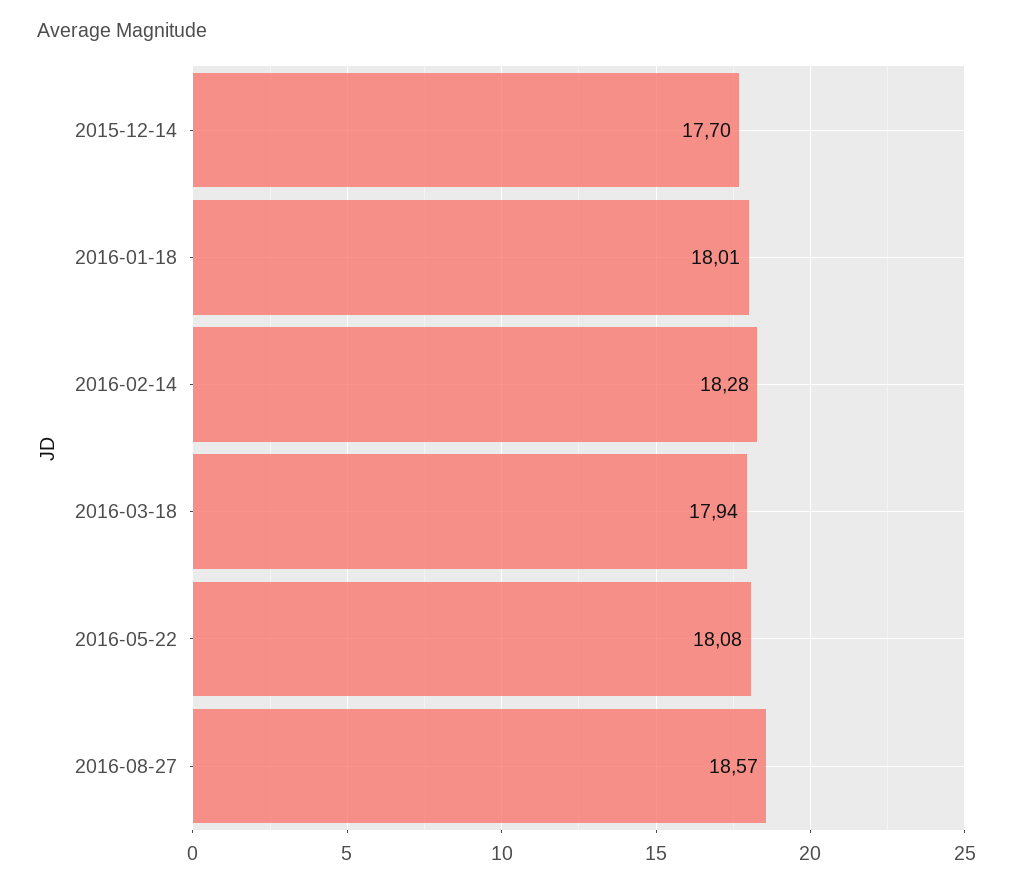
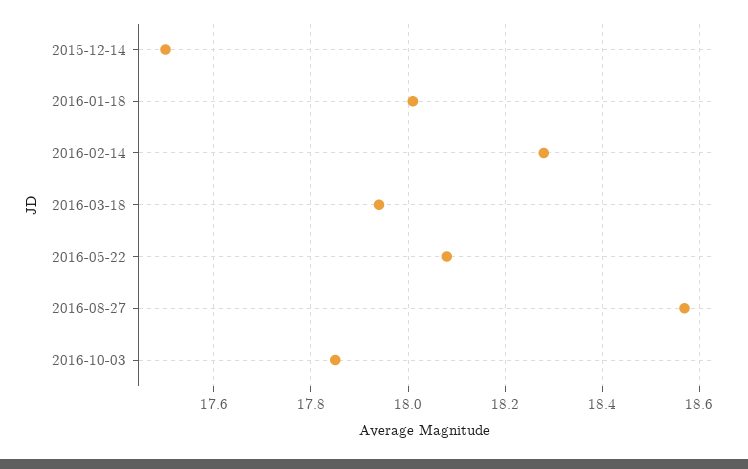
2015-12-14: 17.7 -> 17.5
2016-10-03: none -> 17.85

